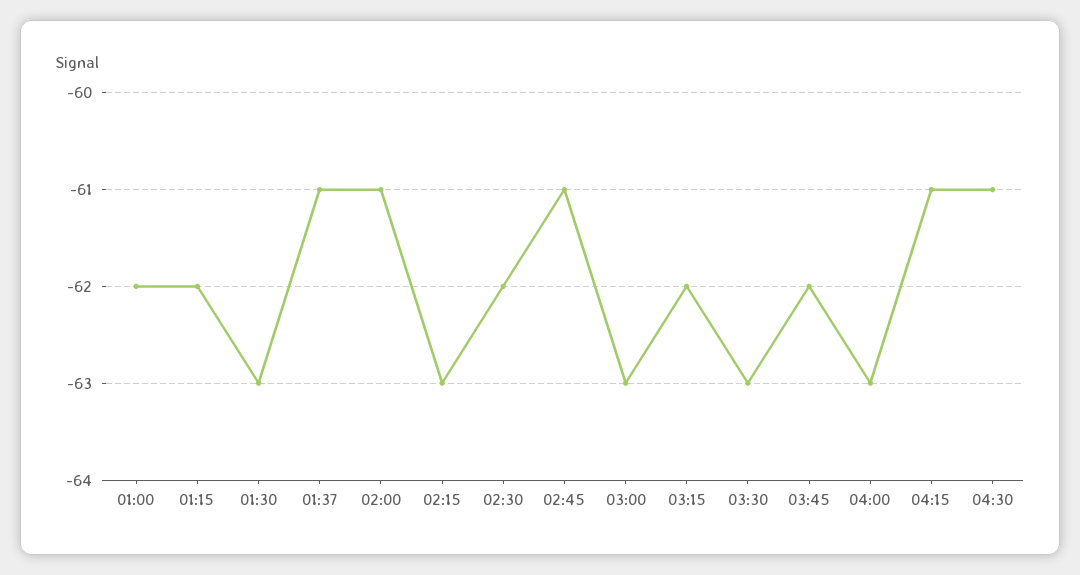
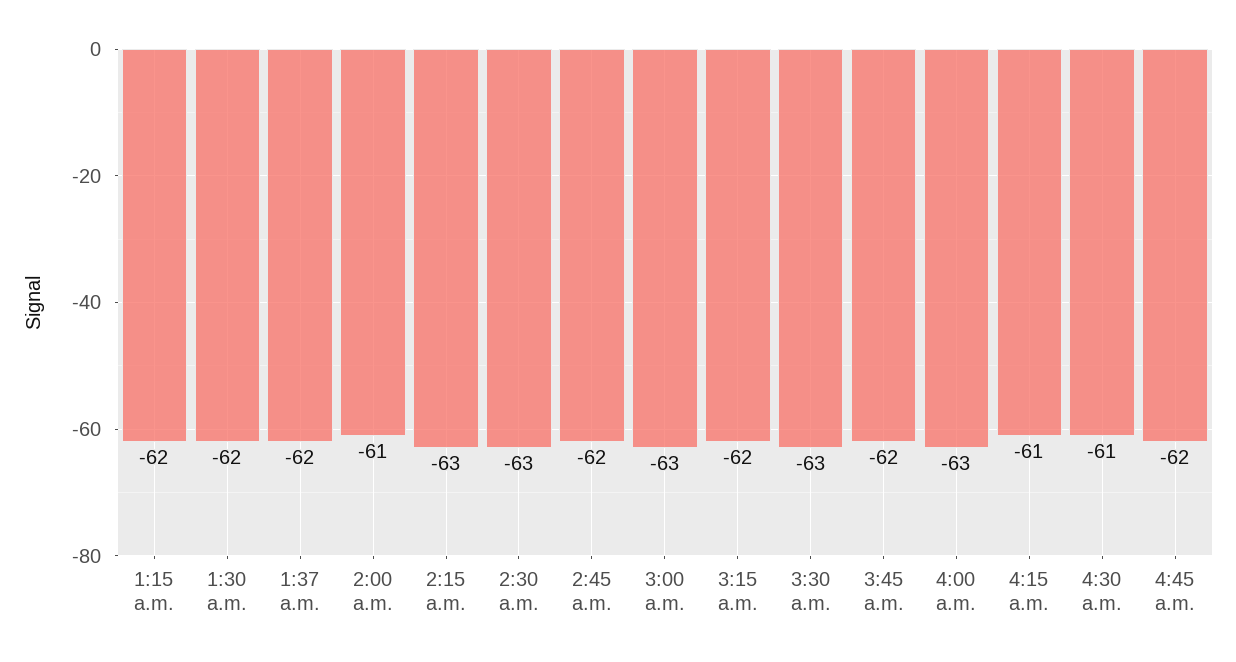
01:00: -62 -> none
01:30: -63 -> -62
01:37: -61 -> -62
02:30: -62 -> -63
02:45: -61 -> -62
4:45 a.m.: none -> -62

